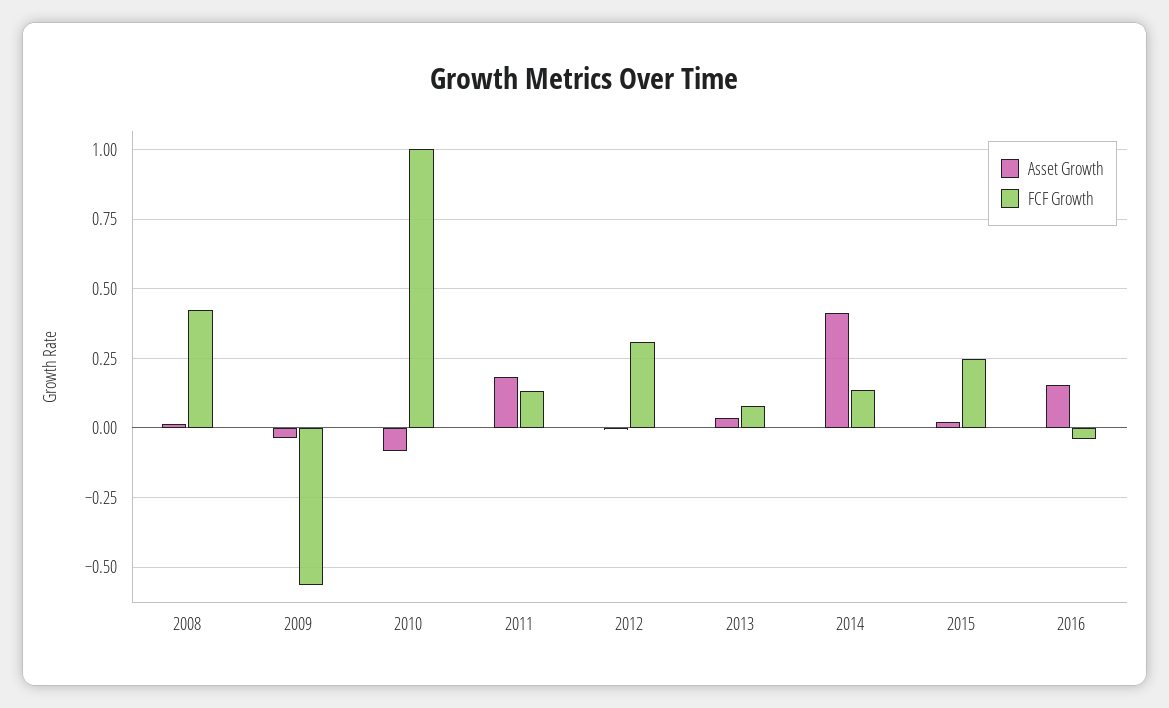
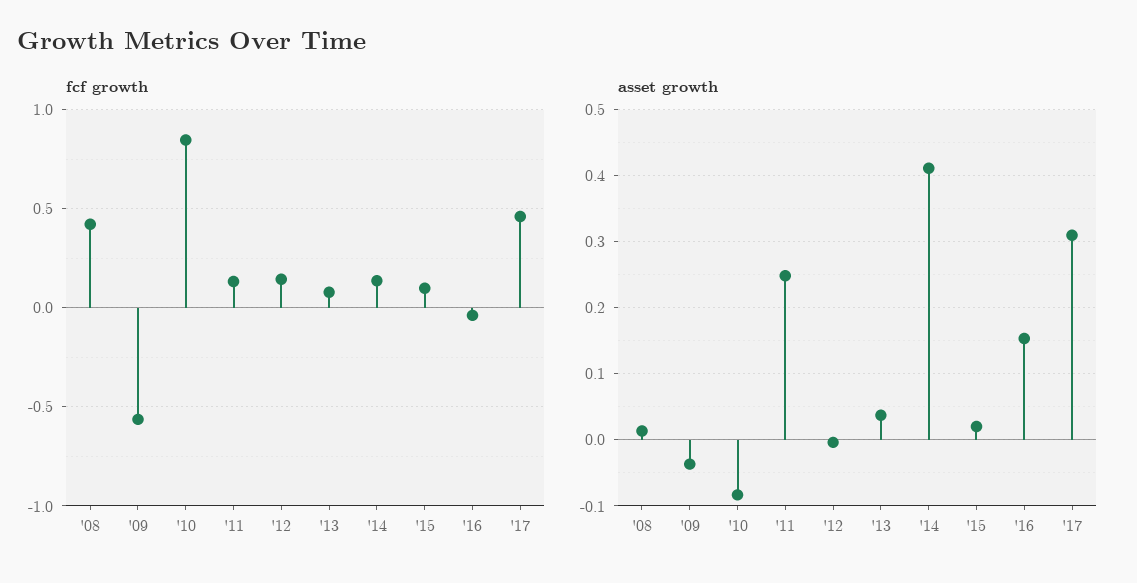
FCF Growth, 2010: 1 -> 0.85
Asset Growth, 2011: 0.175 -> 0.25
FCF Growth, 2012: 0.3 -> 0.15
FCF Growth, 2015: 0.25 -> 0.1
FCF Growth, '17: none -> 0.45
Asset Growth, '17: none -> 0.31

